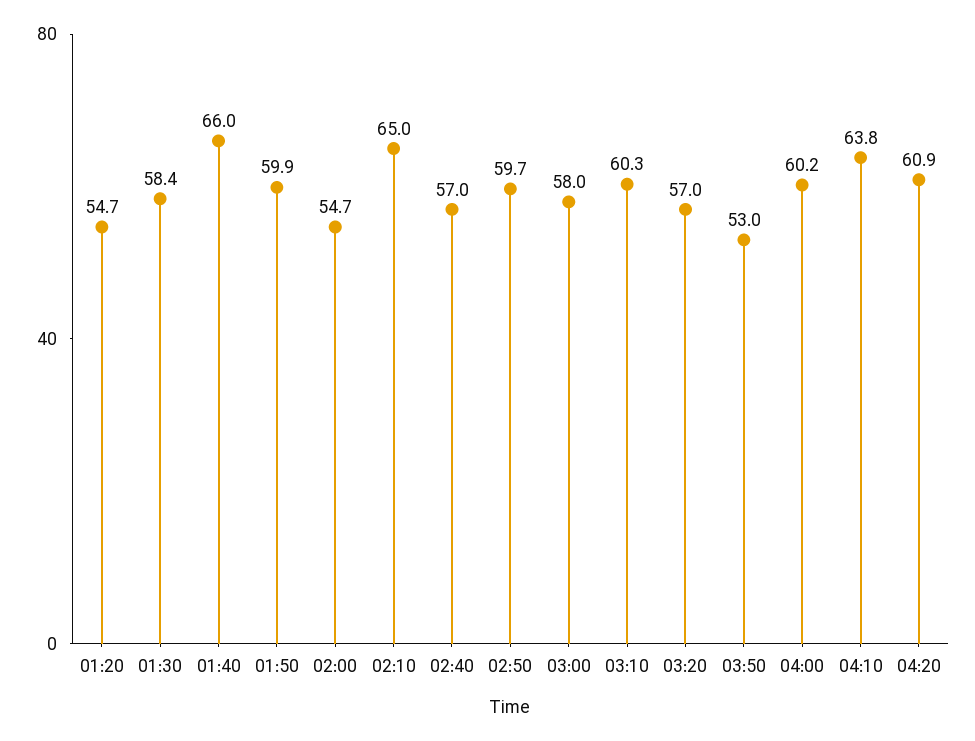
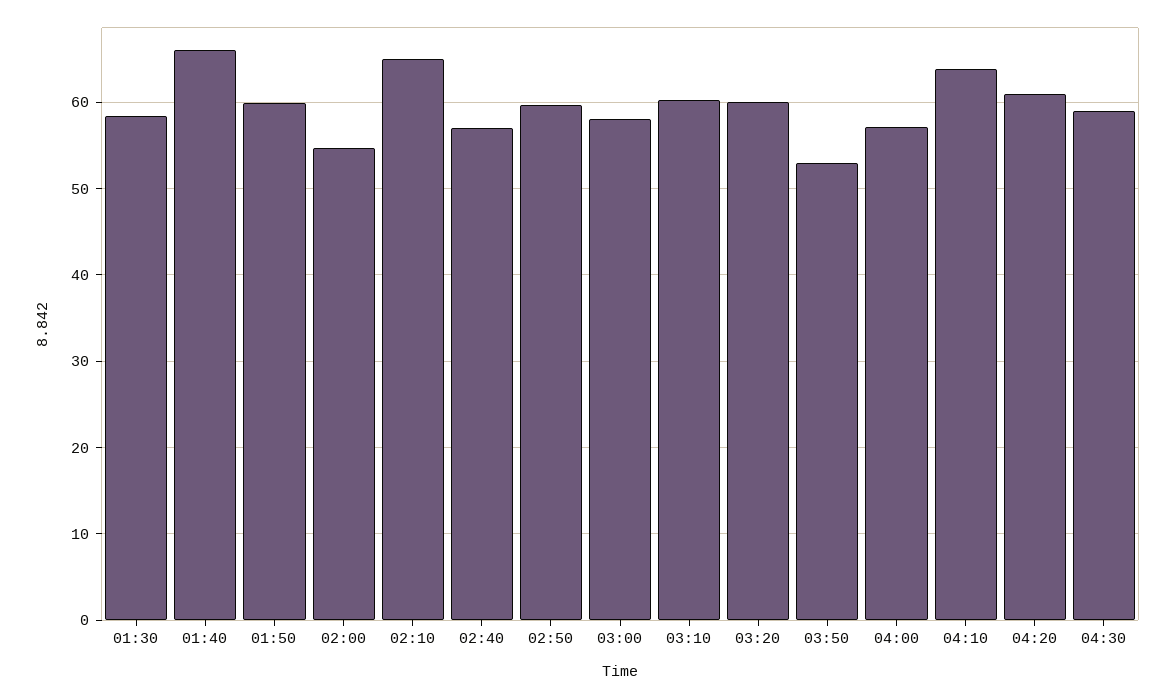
01:20: 54.7 -> none
03:20: 57 -> 60
04:00: 60.2 -> 57
04:30: none -> 59

